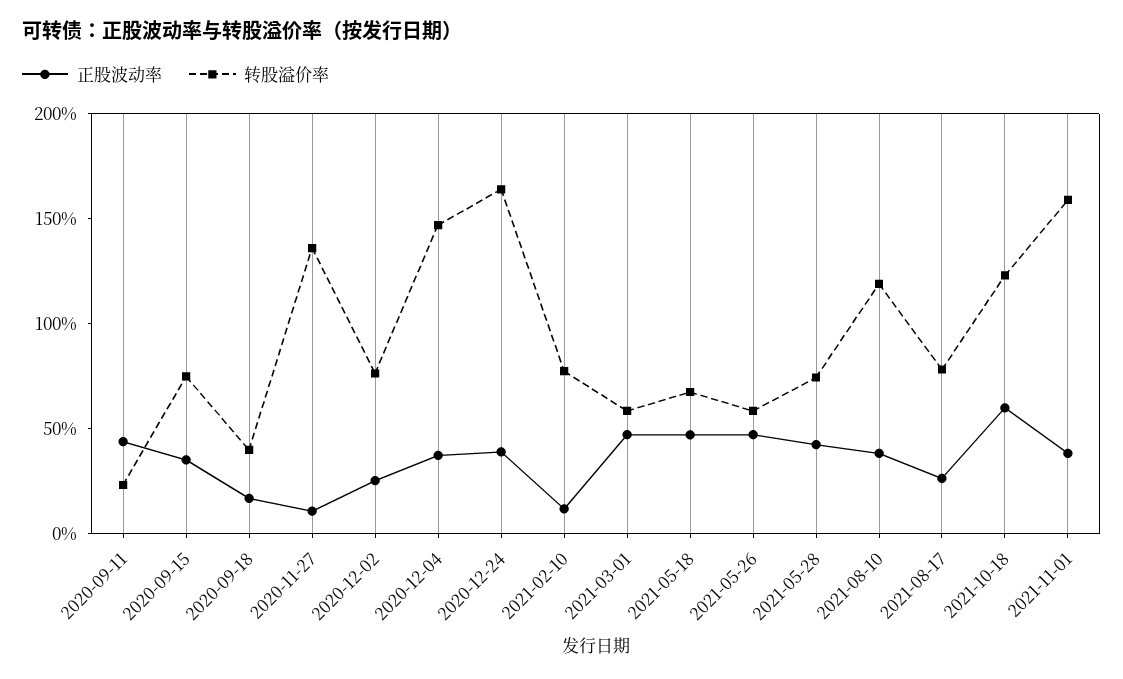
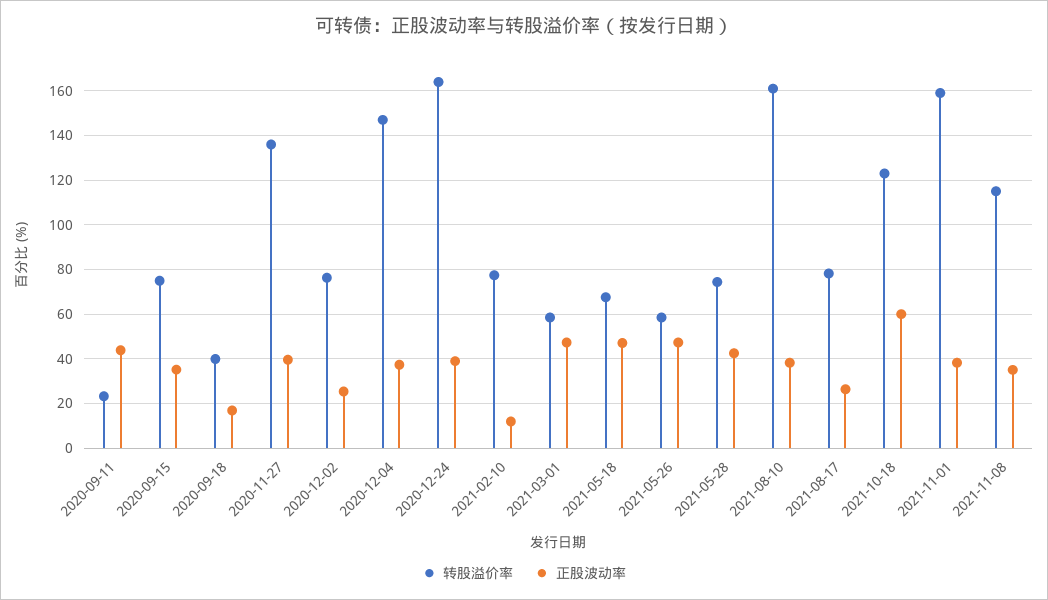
正股波动率, 2020-11-27: 10 -> 40
转股溢价率, 2021-08-10: 120 -> 160
转股溢价率, 2021-11-08: none -> 115
正股波动率, 2021-11-08: none -> 35

